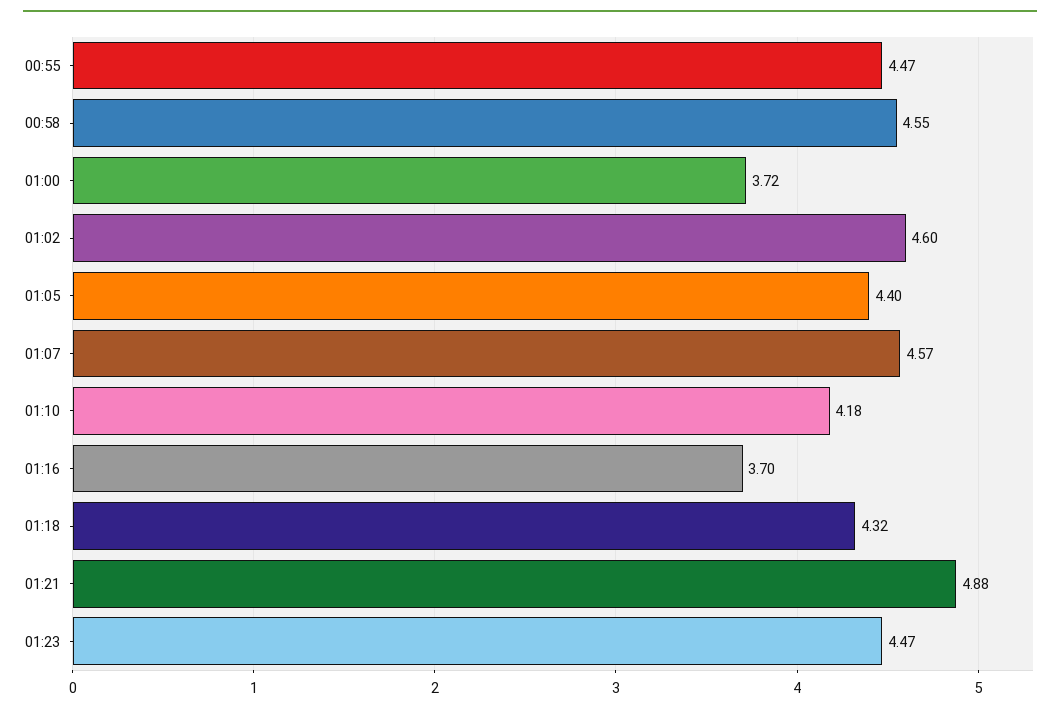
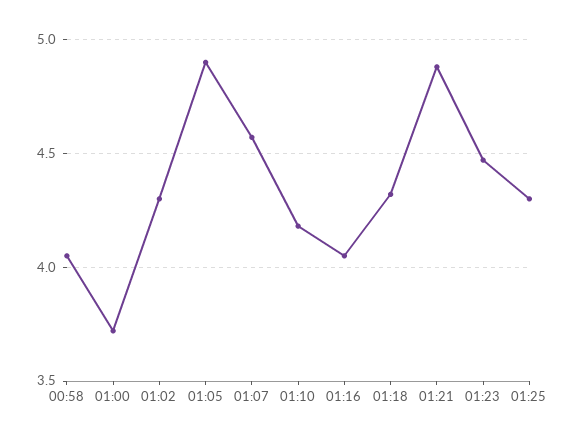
00:55: 4.47 -> none
00:58: 4.55 -> 4.05
01:02: 4.6 -> 4.3
01:05: 4.4 -> 4.9
01:16: 3.7 -> 4.05
01:25: none -> 4.3

